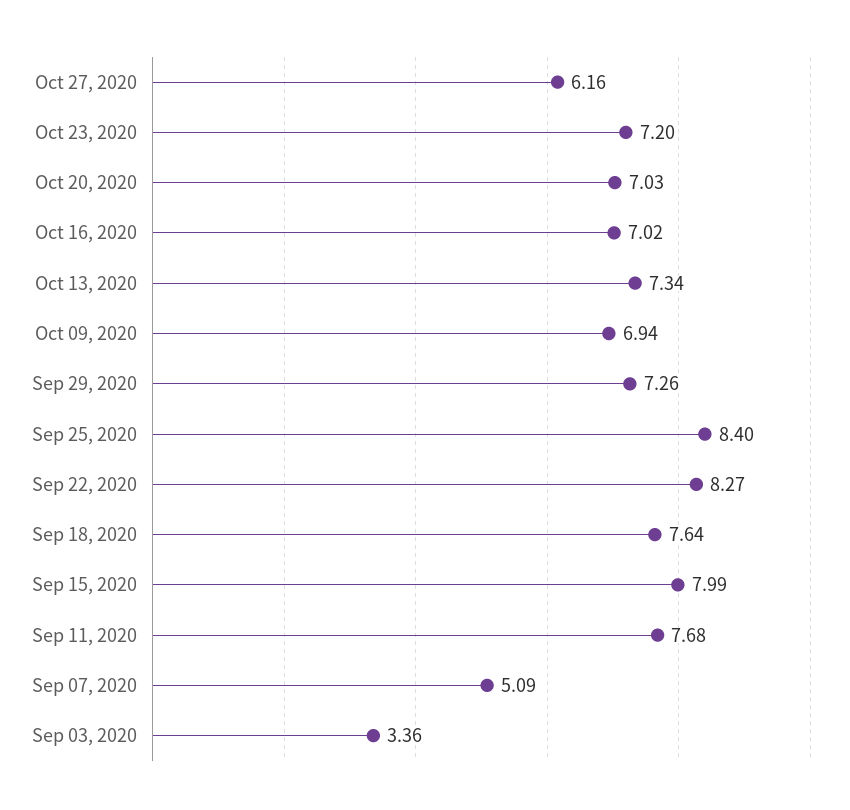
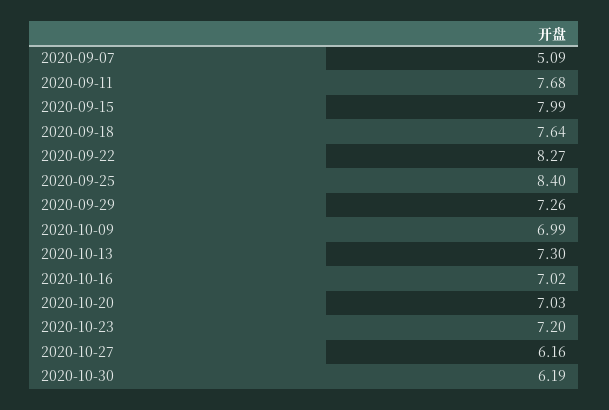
Oct 13, 2020: 7.34 -> 7.3
Oct 09, 2020: 6.94 -> 6.99
Sep 03, 2020: 3.36 -> none
2020-10-30: none -> 6.19

